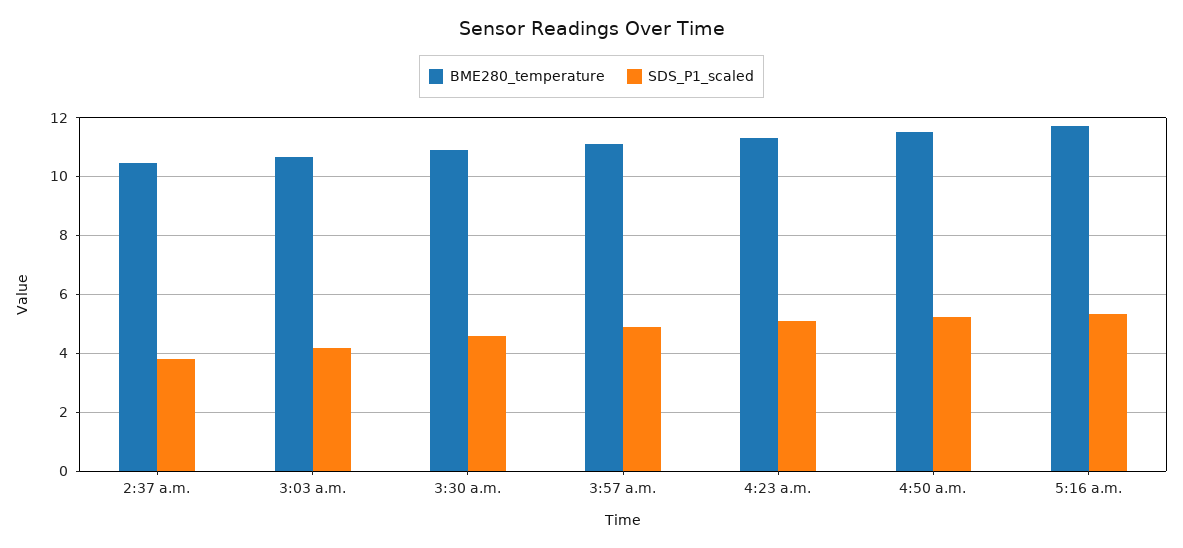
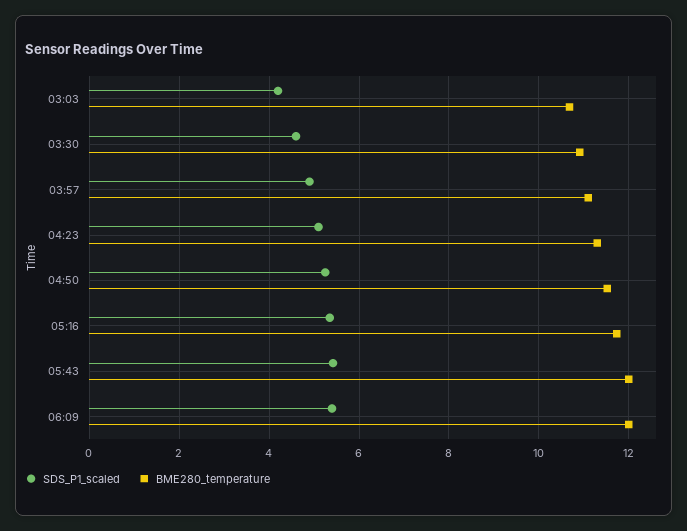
BME280_temperature, 2:37 a.m.: 10.5 -> none
SDS_P1_scaled, 2:37 a.m.: 3.75 -> none
SDS_P1_scaled, 05:43: none -> 5.4
BME280_temperature, 05:43: none -> 12
SDS_P1_scaled, 06:09: none -> 5.4
BME280_temperature, 06:09: none -> 12

